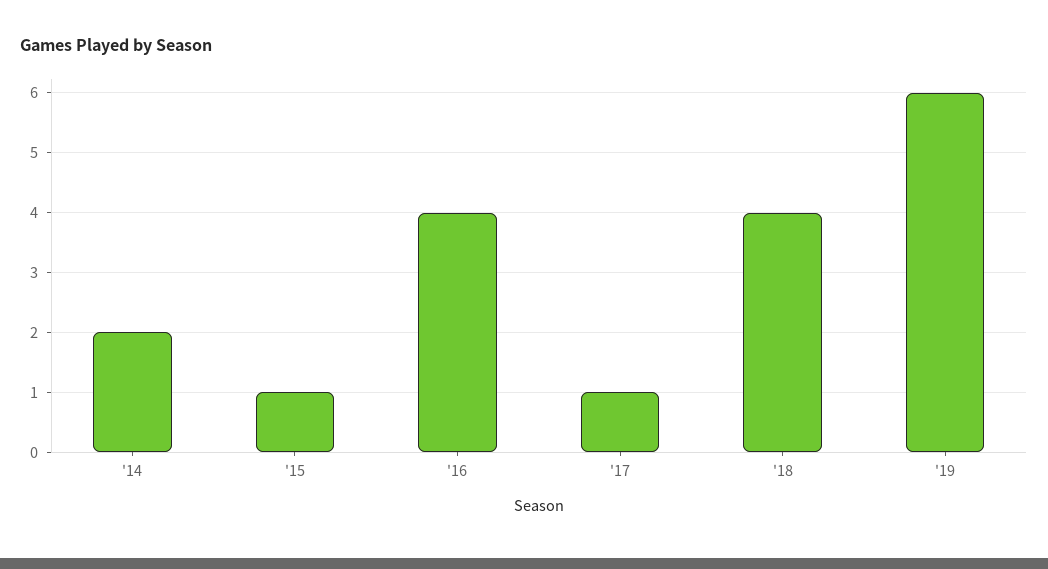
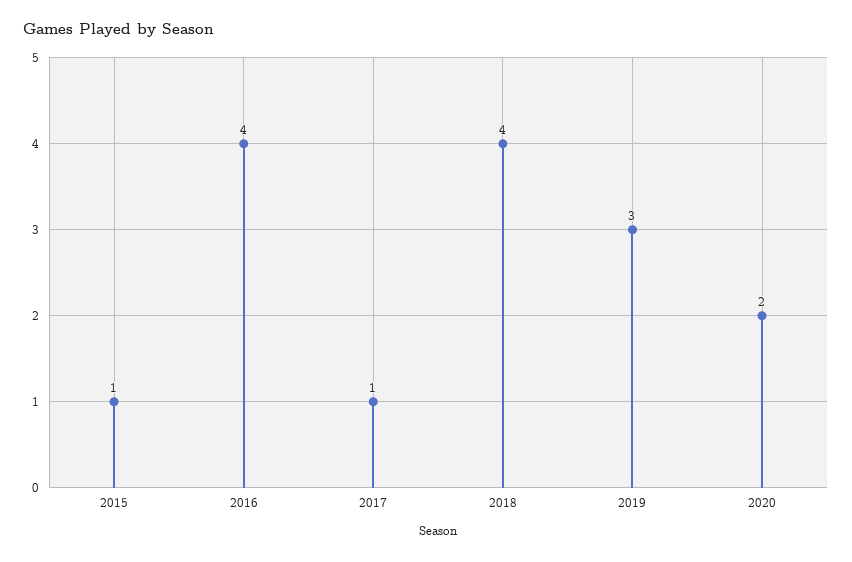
'14: 2 -> none
'19: 6 -> 3
2020: none -> 2

